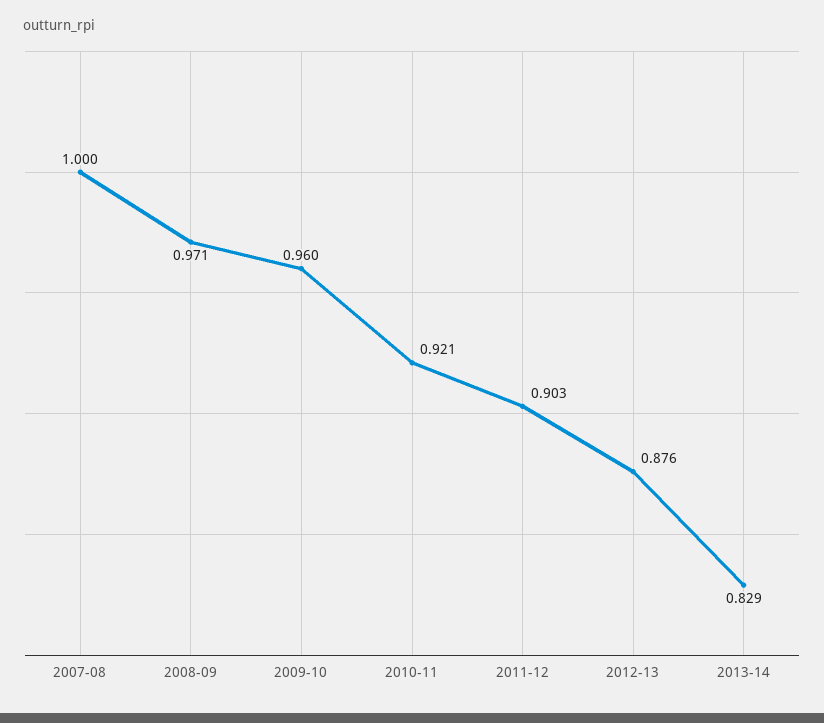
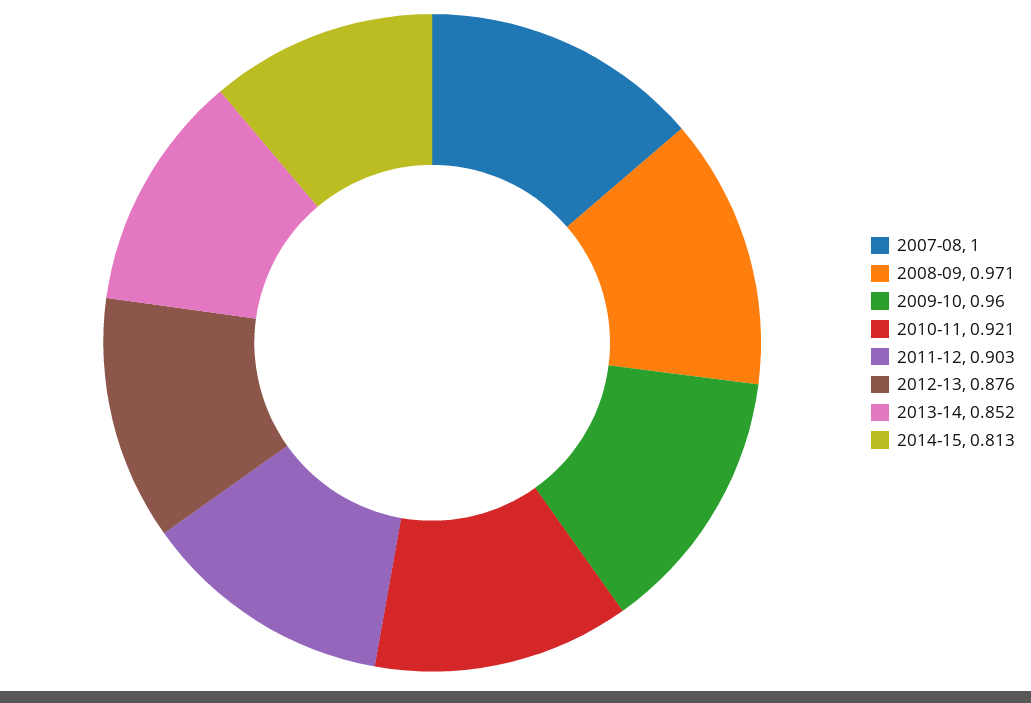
2013-14: 0.829 -> 0.852
2014-15: none -> 0.813

